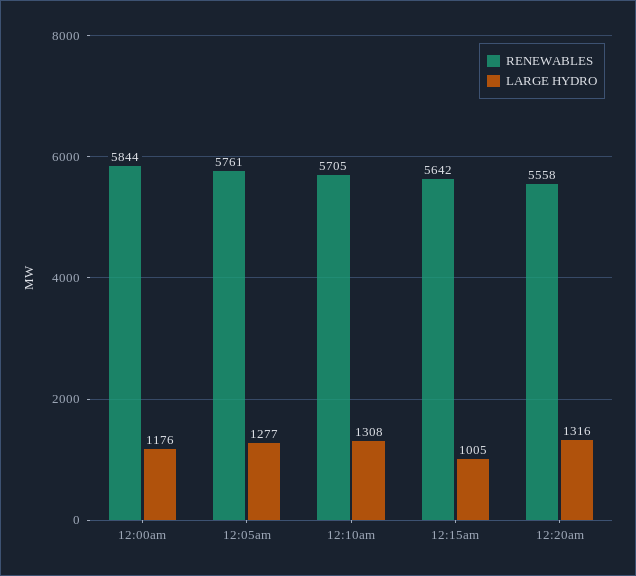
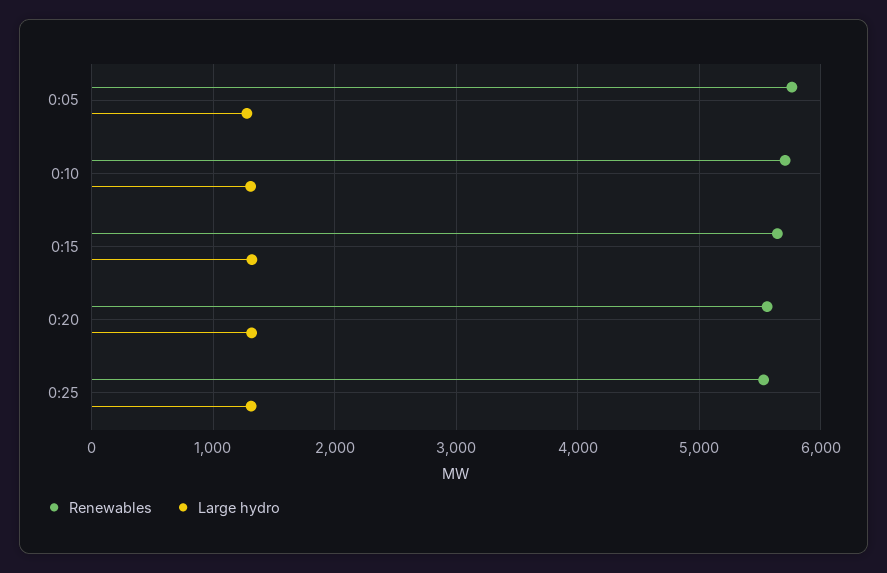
RENEWABLES, 12:00am: 5844 -> none
LARGE HYDRO, 12:00am: 1176 -> none
LARGE HYDRO, 12:15am: 1005 -> 1300
RENEWABLES, 0:25: none -> 5500
LARGE HYDRO, 0:25: none -> 1300

